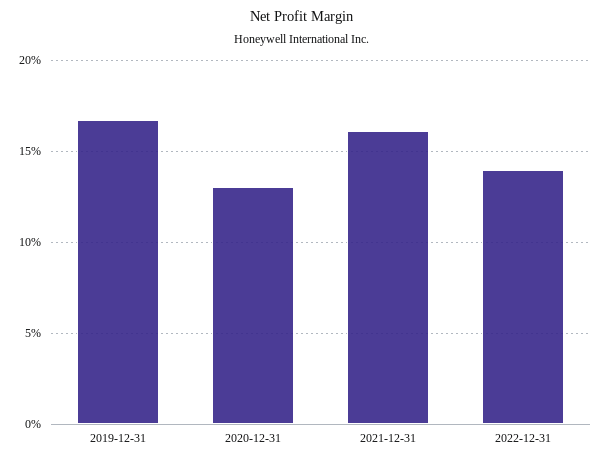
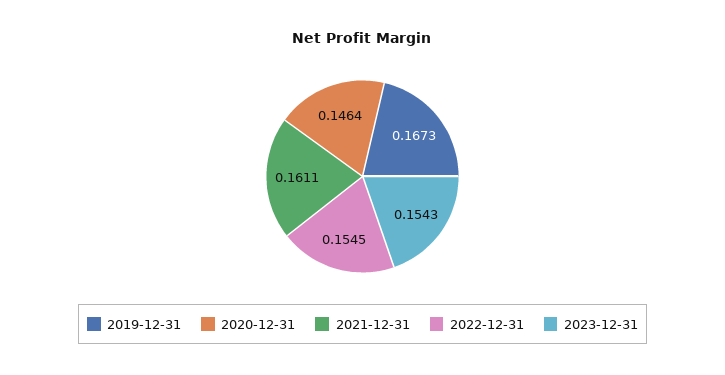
2020-12-31: 0.13 -> 0.1464
2022-12-31: 0.14 -> 0.1545
2023-12-31: none -> 0.1543

